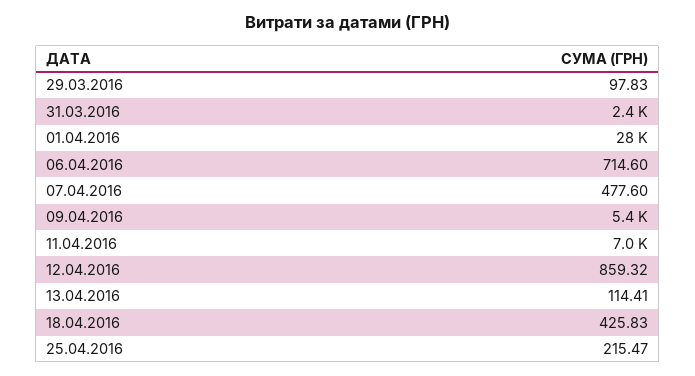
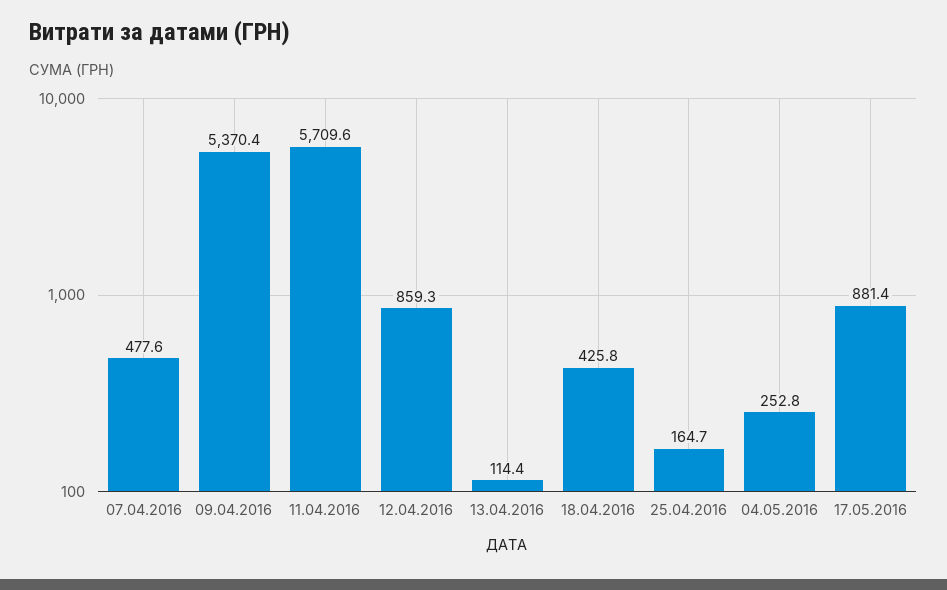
29.03.2016: 97.83 -> none
31.03.2016: 2400 -> none
01.04.2016: 28000 -> none
06.04.2016: 714.6 -> none
11.04.2016: 7000 -> 5709.6
25.04.2016: 215.47 -> 164.7
04.05.2016: none -> 252.8
17.05.2016: none -> 881.4

